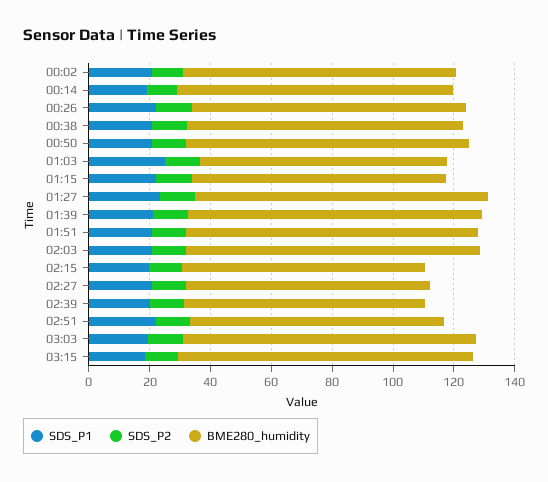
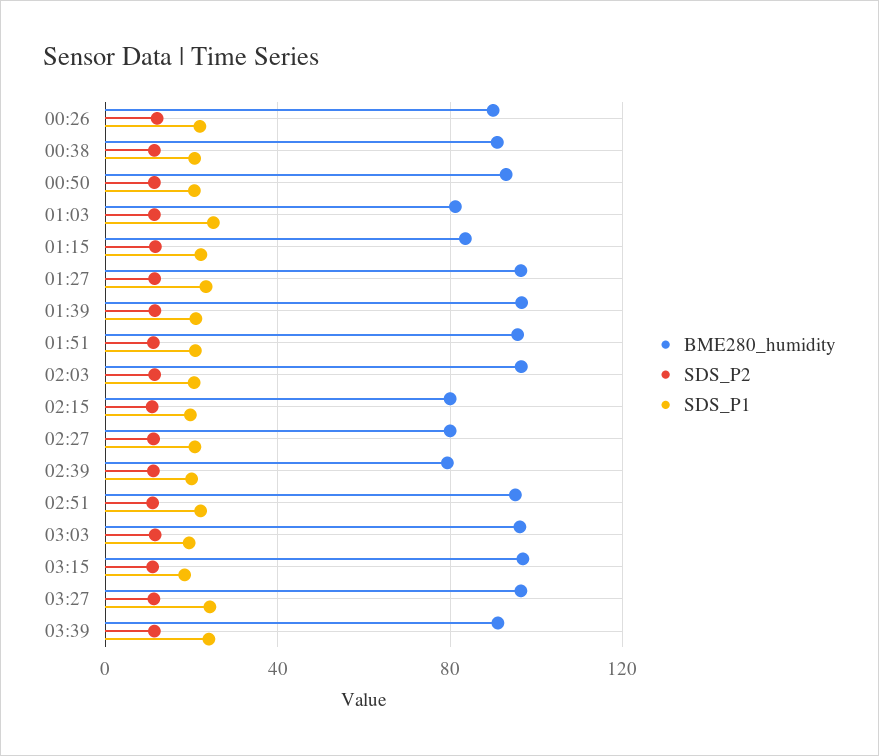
SDS_P1, 00:02: 20 -> none
SDS_P2, 00:02: 10 -> none
BME280_humidity, 00:02: 90 -> none
SDS_P1, 00:14: 20 -> none
SDS_P2, 00:14: 10 -> none
BME280_humidity, 00:14: 90 -> none
BME280_humidity, 02:51: 85 -> 95
BME280_humidity, 03:27: none -> 95
SDS_P2, 03:27: none -> 10
SDS_P1, 03:27: none -> 25
BME280_humidity, 03:39: none -> 90
SDS_P2, 03:39: none -> 10
SDS_P1, 03:39: none -> 25

